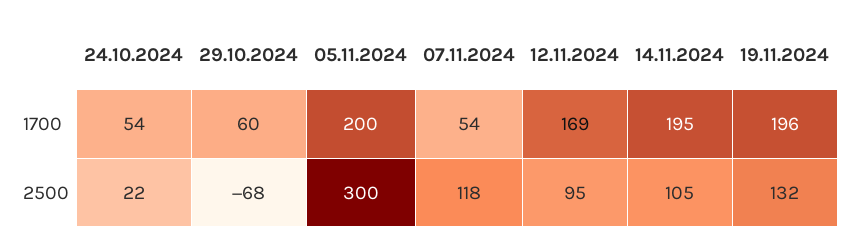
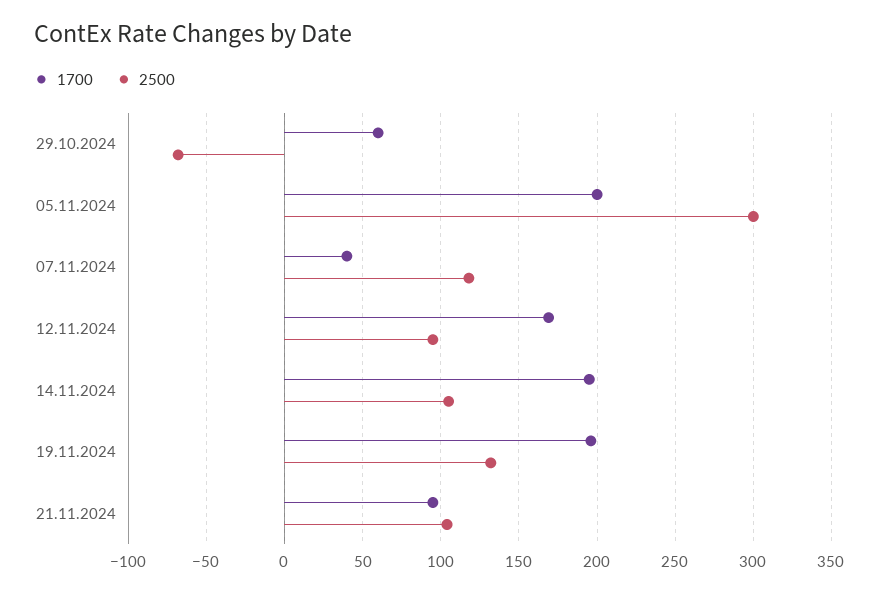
1700, 24.10.2024: 54 -> none
1700, 07.11.2024: 54 -> 40
2500, 24.10.2024: 22 -> none
1700, 21.11.2024: none -> 95
2500, 21.11.2024: none -> 105

